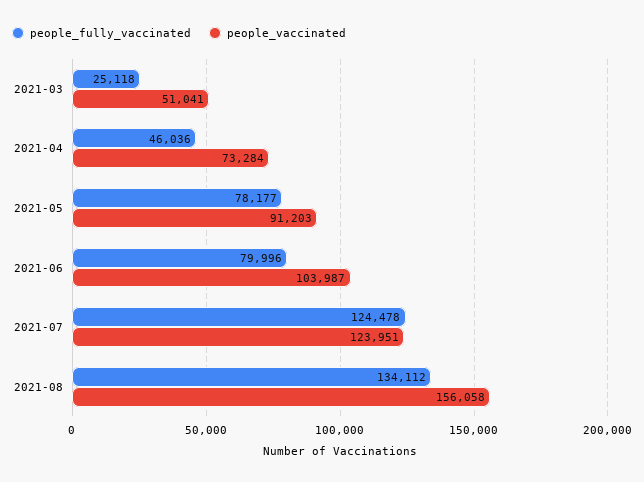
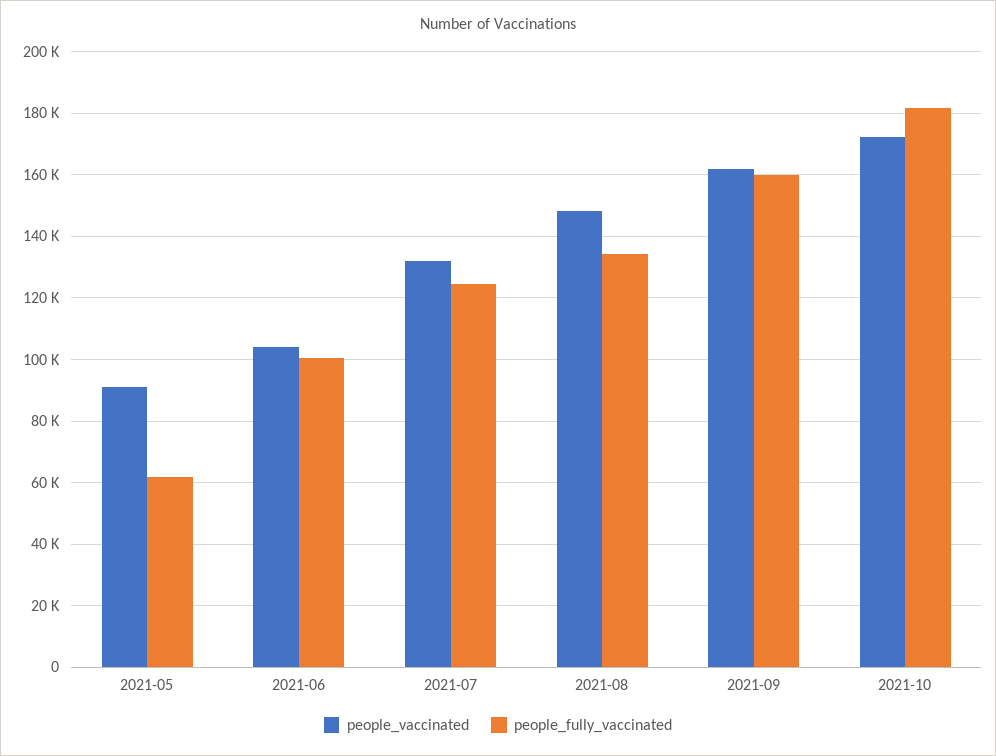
people_fully_vaccinated, 2021-03: 25118 -> none
people_vaccinated, 2021-03: 51041 -> none
people_fully_vaccinated, 2021-04: 46036 -> none
people_vaccinated, 2021-04: 73284 -> none
people_fully_vaccinated, 2021-05: 78177 -> 62000
people_fully_vaccinated, 2021-06: 79996 -> 100000
people_vaccinated, 2021-07: 123951 -> 132000
people_vaccinated, 2021-08: 156058 -> 148000
people_vaccinated, 2021-09: none -> 162000
people_fully_vaccinated, 2021-09: none -> 160000
people_vaccinated, 2021-10: none -> 172000
people_fully_vaccinated, 2021-10: none -> 182000

